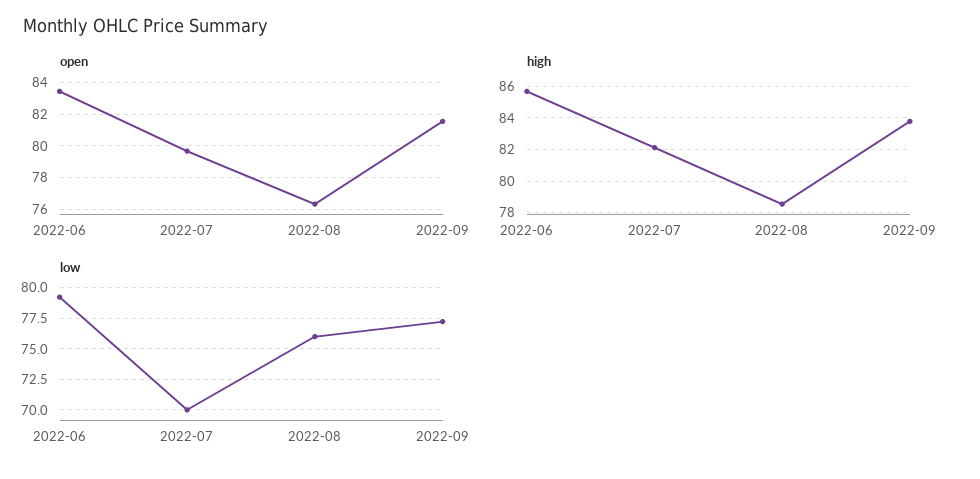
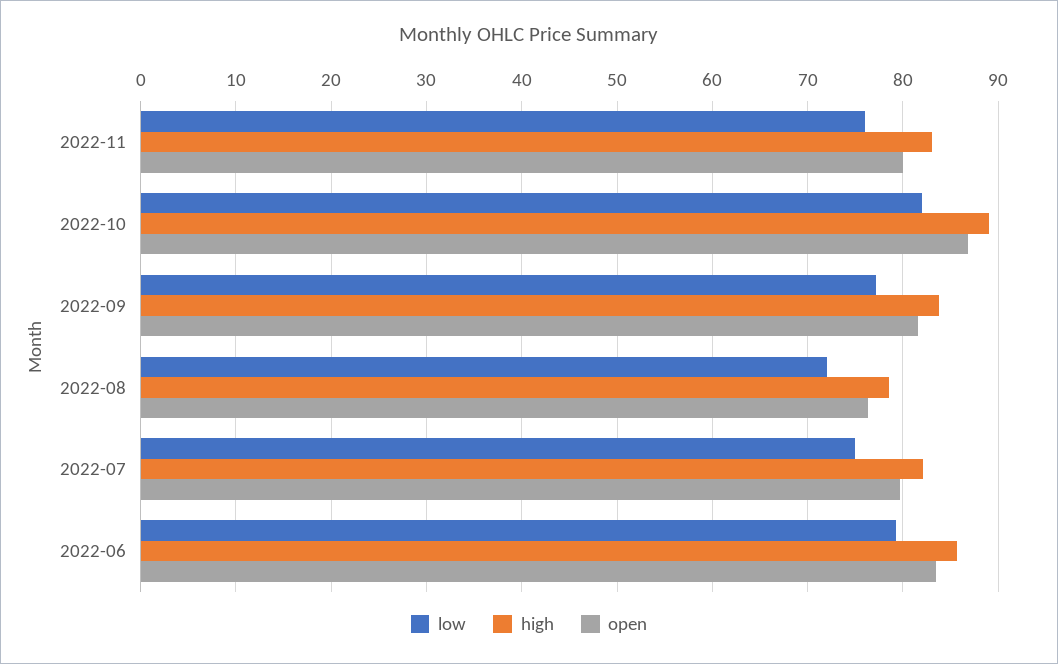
low, 2022-07: 70 -> 75
low, 2022-08: 76 -> 72
low, 2022-11: none -> 76
high, 2022-11: none -> 83
open, 2022-11: none -> 80
low, 2022-10: none -> 82
high, 2022-10: none -> 89
open, 2022-10: none -> 87

